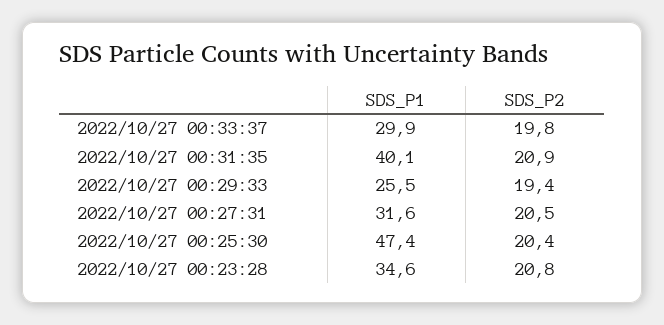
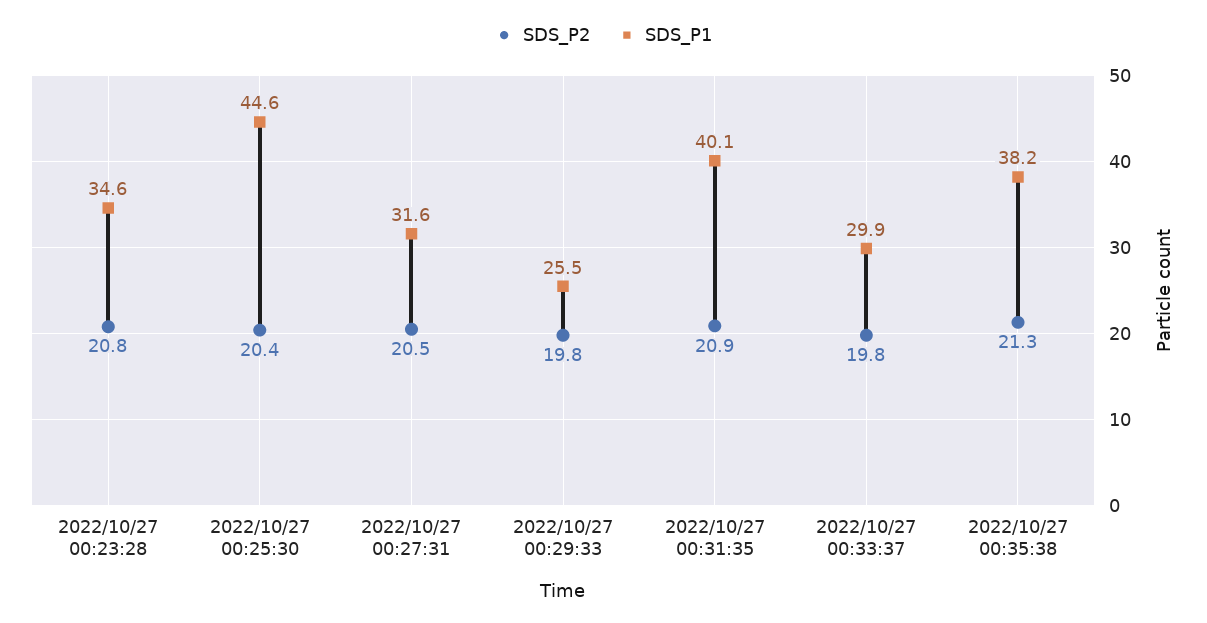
SDS_P2, 2022/10/27 00:29:33: 19.4 -> 19.8
SDS_P1, 2022/10/27 00:25:30: 47.4 -> 44.6
SDS_P2, 2022/10/27 00:35:38: none -> 21.3
SDS_P1, 2022/10/27 00:35:38: none -> 38.2

